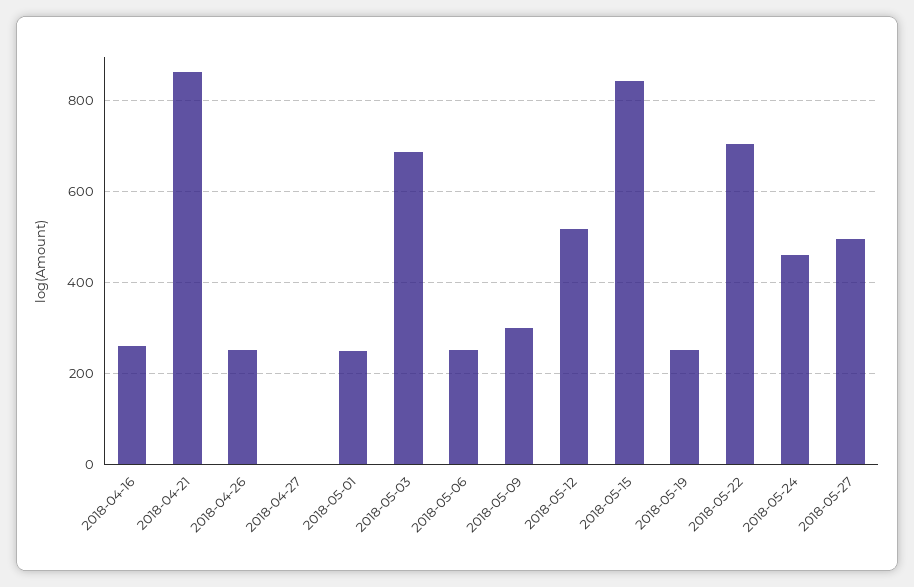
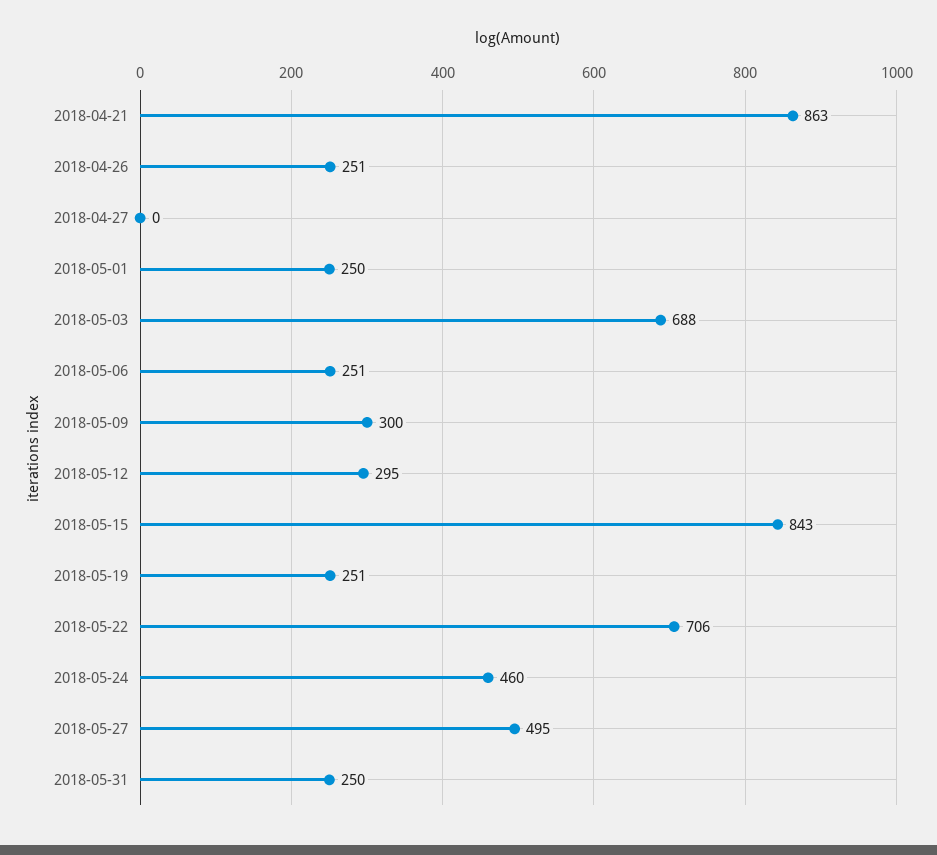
2018-04-16: 260 -> none
2018-05-12: 520 -> 295
2018-05-31: none -> 250

